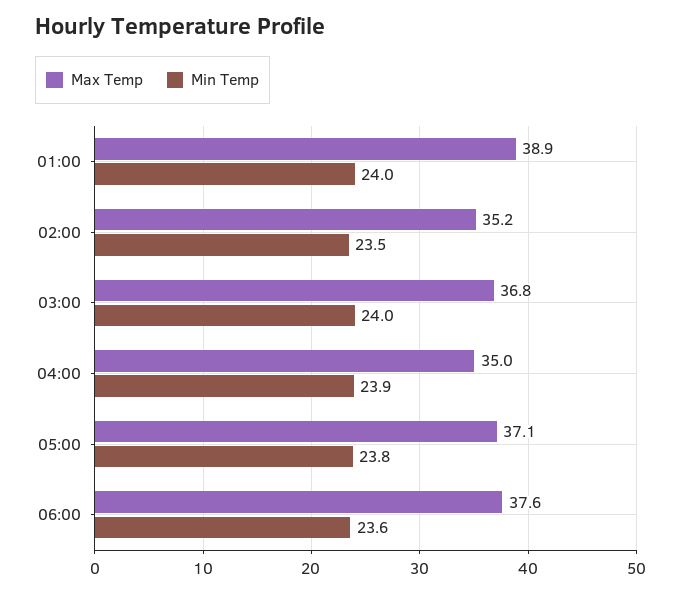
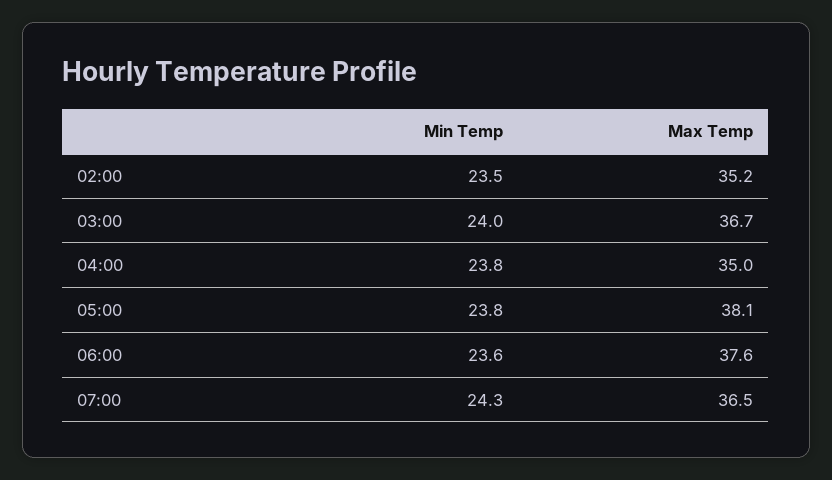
Max Temp, 01:00: 38.9 -> none
Min Temp, 01:00: 24 -> none
Max Temp, 03:00: 36.8 -> 36.7
Min Temp, 04:00: 23.9 -> 23.8
Max Temp, 05:00: 37.1 -> 38.1
Min Temp, 07:00: none -> 24.3
Max Temp, 07:00: none -> 36.5

